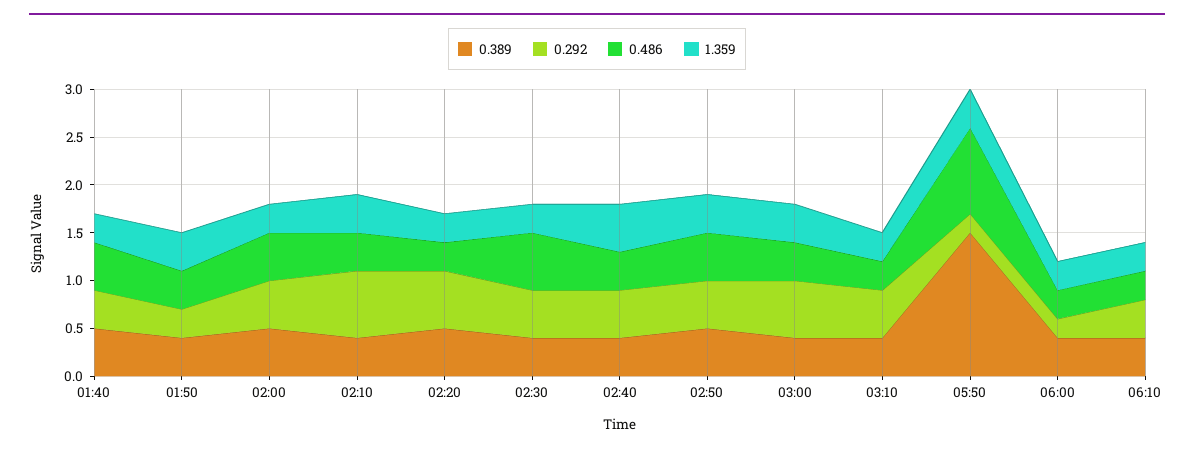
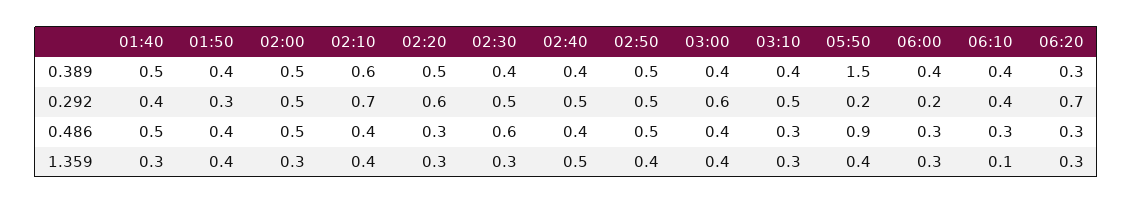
0.389, 02:10: 0.4 -> 0.6
1.359, 06:10: 0.3 -> 0.1
0.389, 06:20: none -> 0.3
0.292, 06:20: none -> 0.7
0.486, 06:20: none -> 0.3
1.359, 06:20: none -> 0.3

